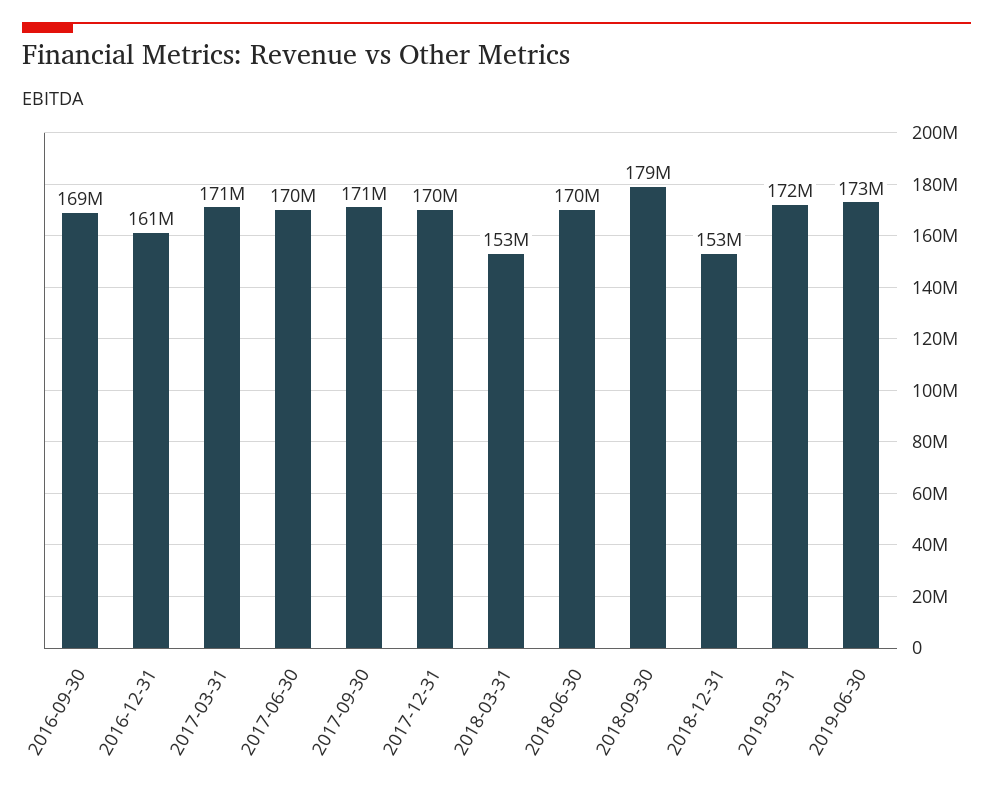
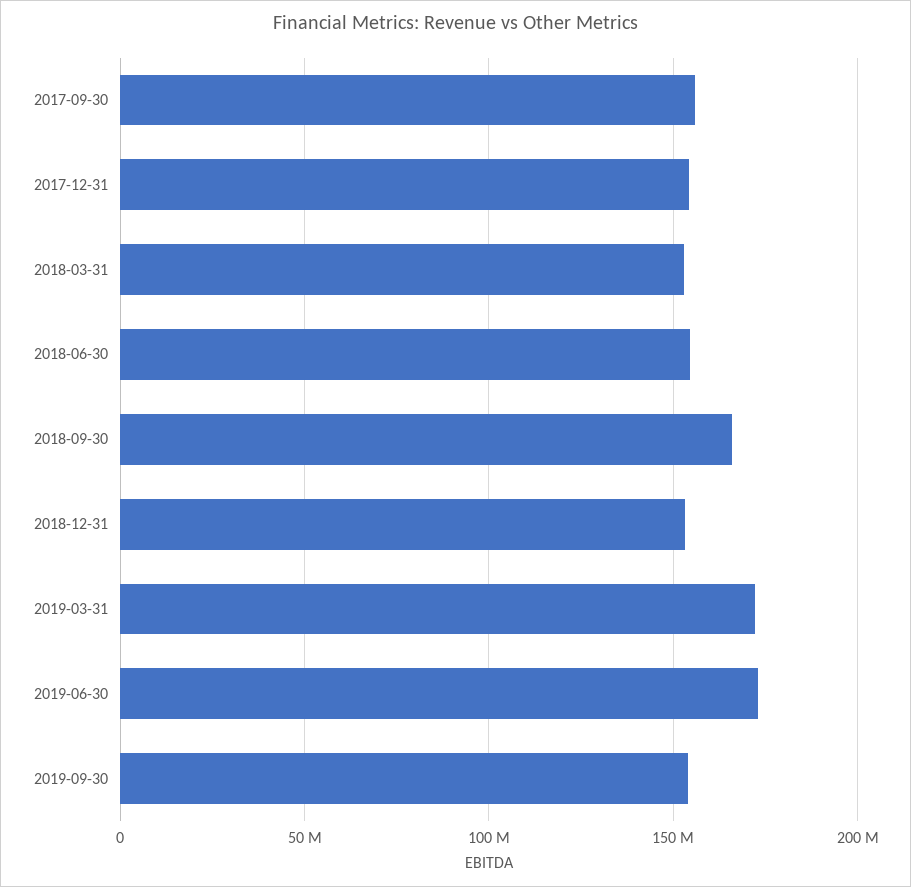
2016-09-30: 169000000 -> none
2016-12-31: 161000000 -> none
2017-03-31: 171000000 -> none
2017-06-30: 170000000 -> none
2017-09-30: 171000000 -> 155000000
2017-12-31: 170000000 -> 155000000
2018-06-30: 170000000 -> 155000000
2018-09-30: 179000000 -> 165000000
2019-09-30: none -> 155000000

